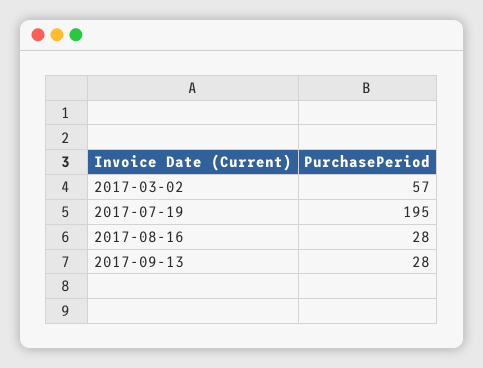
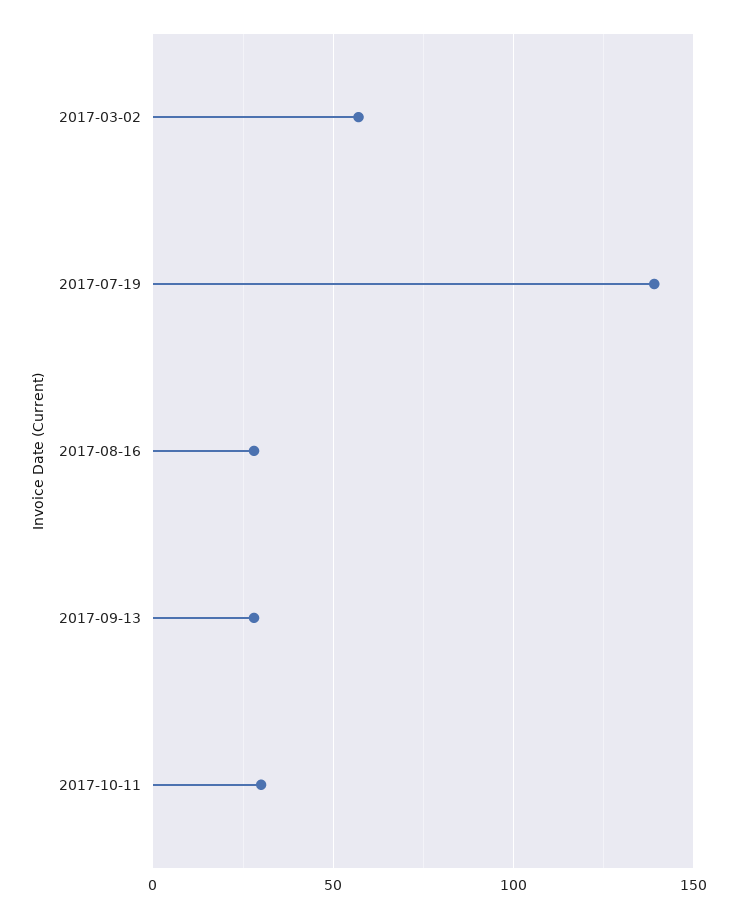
2017-07-19: 195 -> 140
2017-10-11: none -> 30

